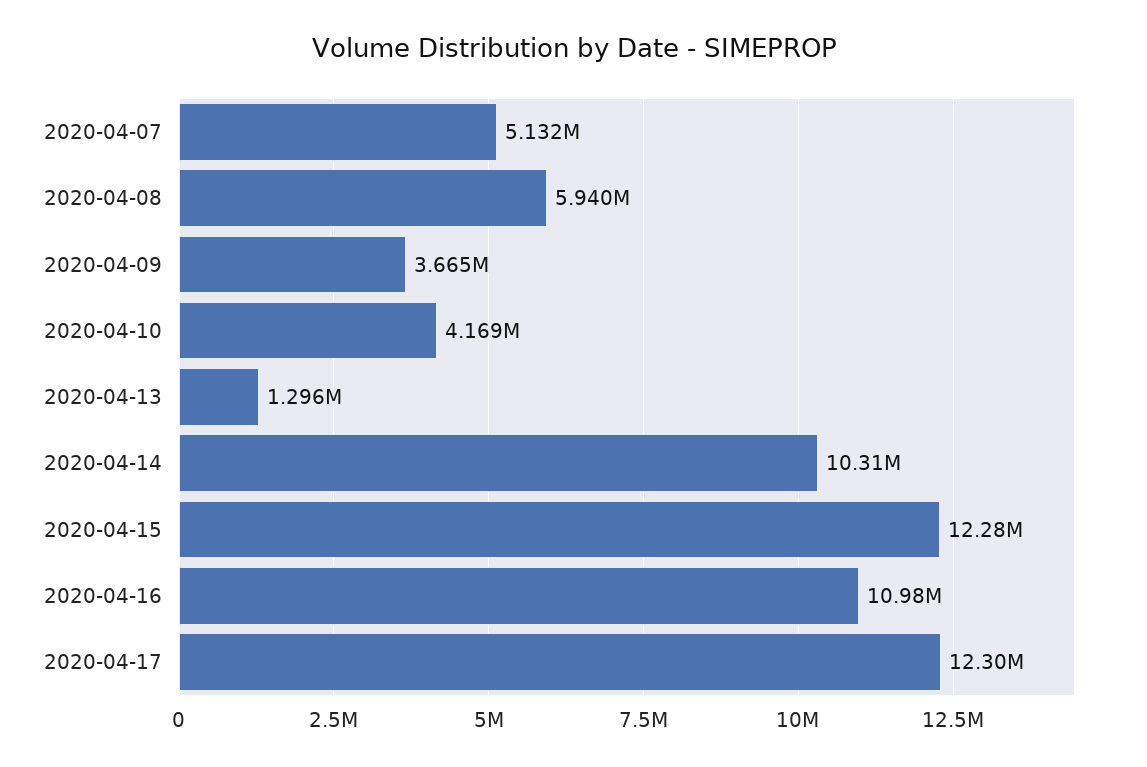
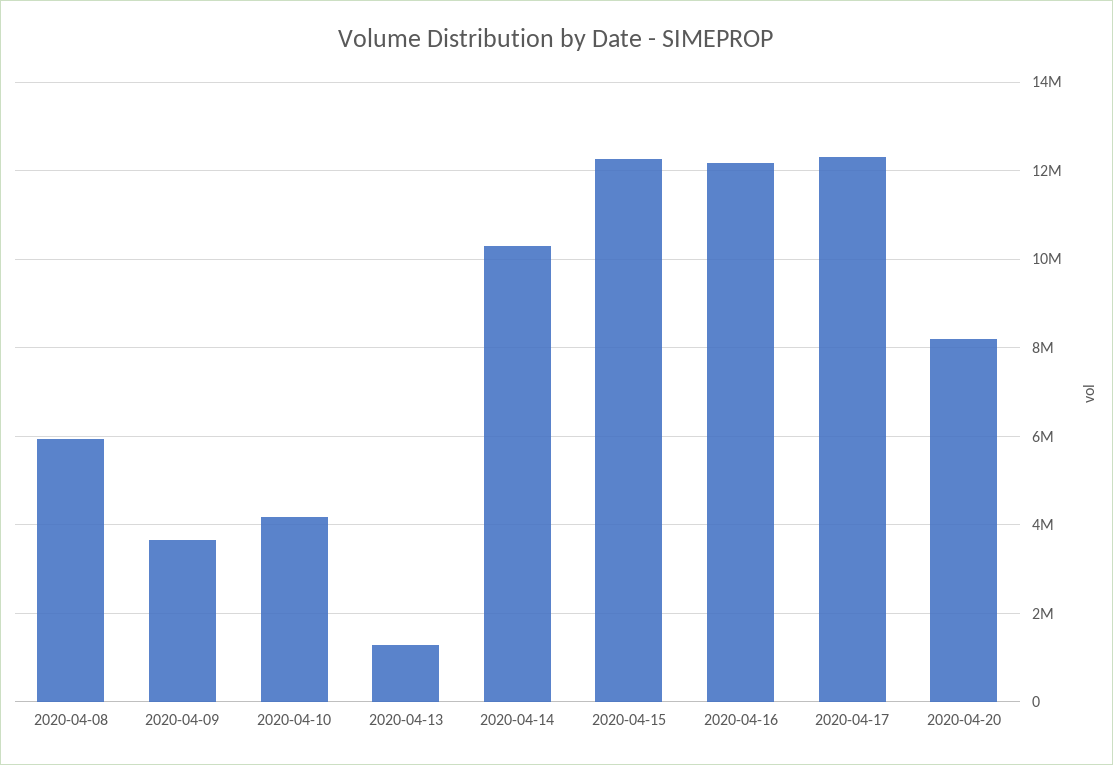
2020-04-07: 5132000 -> none
2020-04-16: 10980000 -> 12200000
2020-04-20: none -> 8200000

